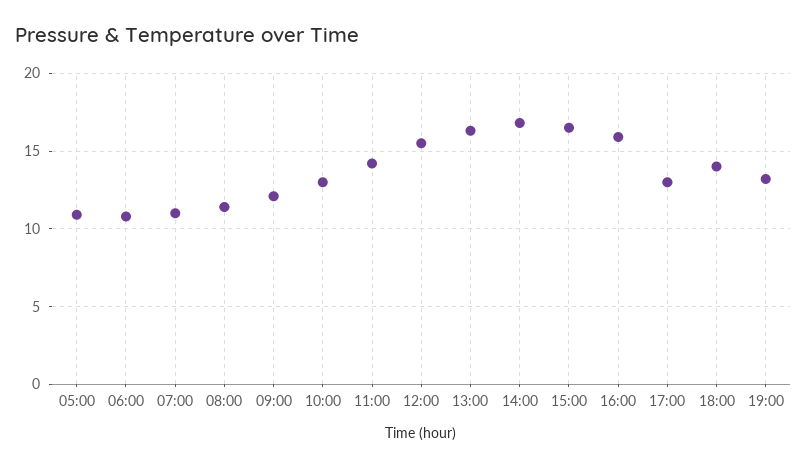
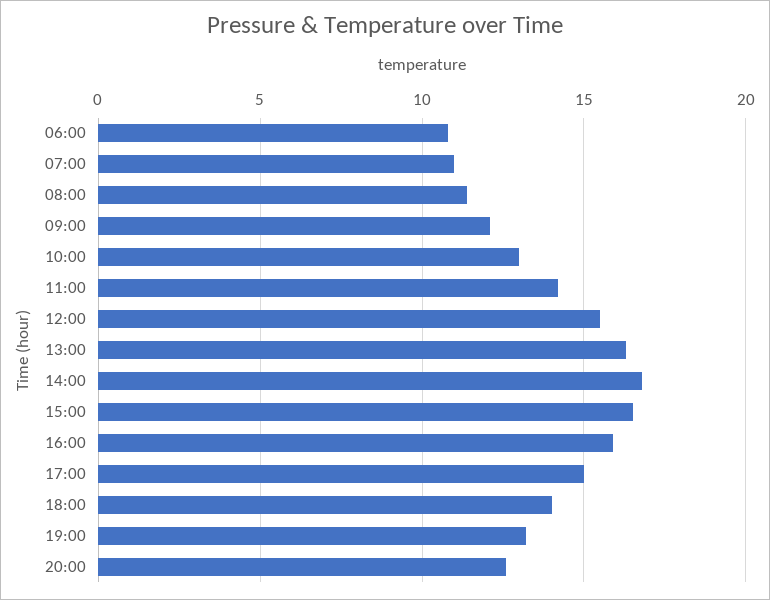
05:00: 11 -> none
17:00: 13 -> 15
20:00: none -> 12.5

